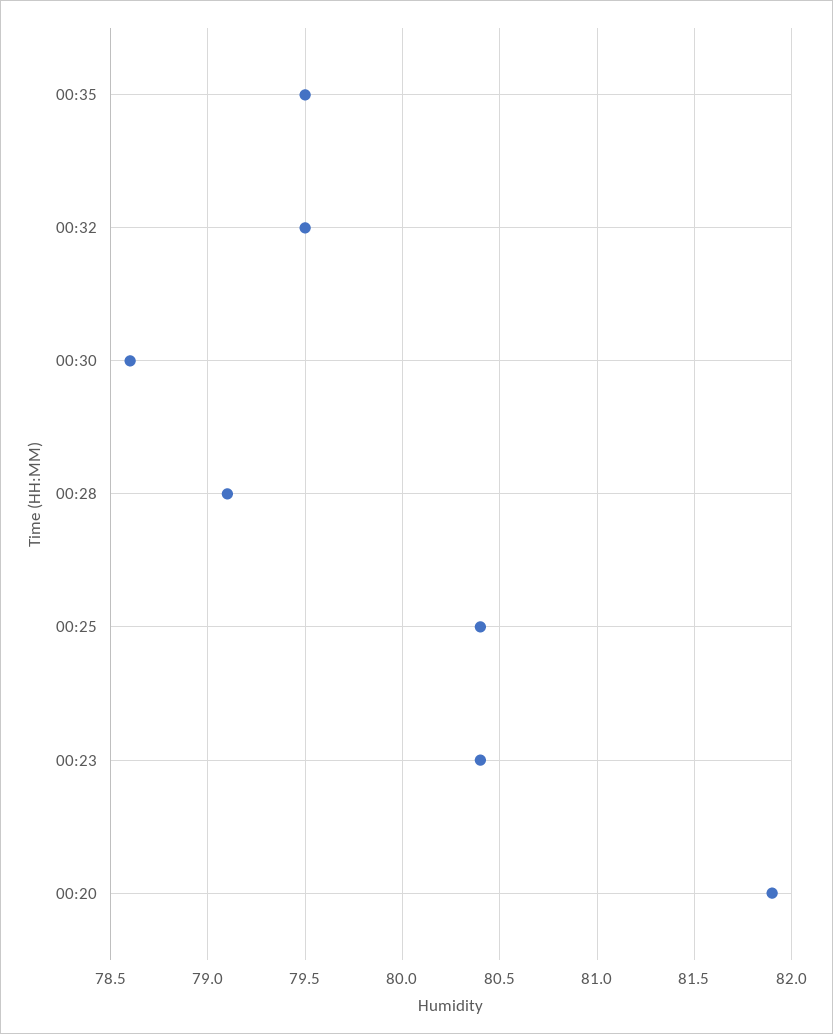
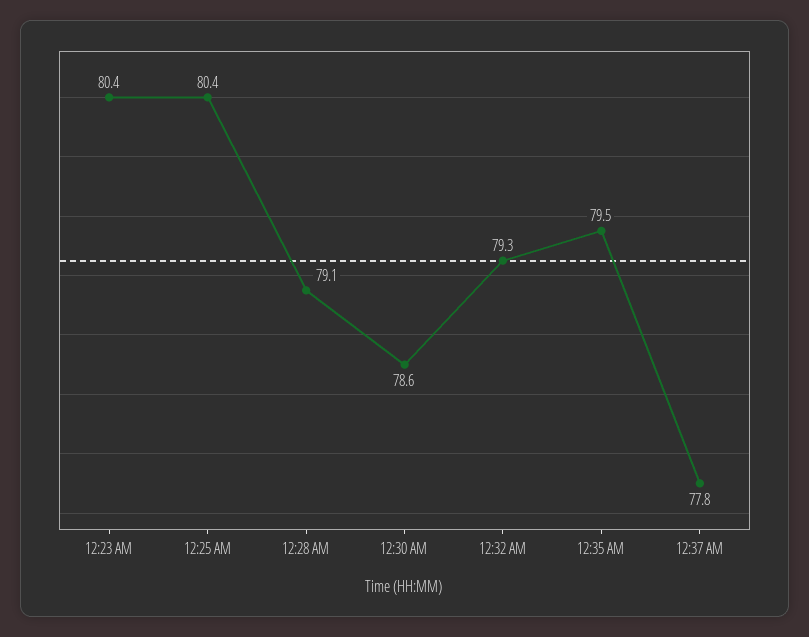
00:32: 79.5 -> 79.3
00:20: 81.9 -> none
12:37 AM: none -> 77.8

